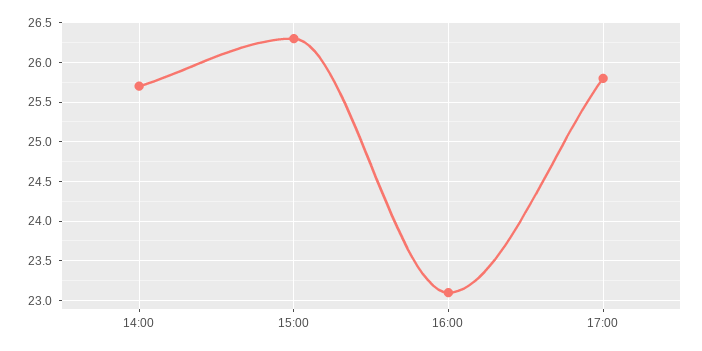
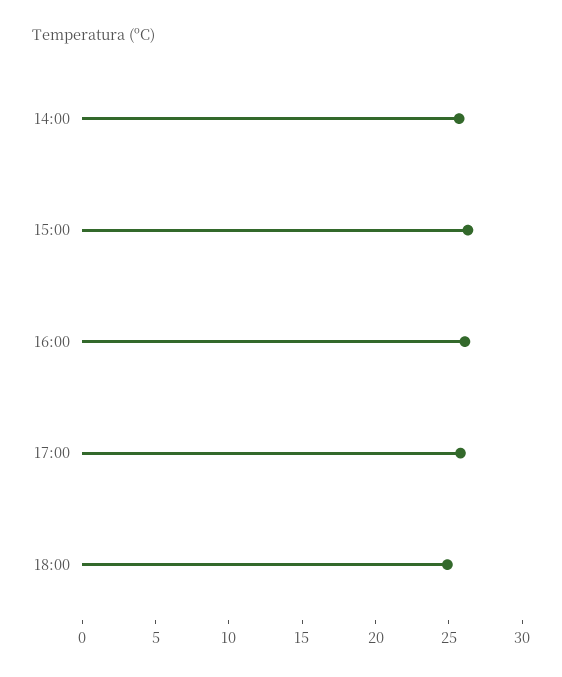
16:00: 23.1 -> 26
18:00: none -> 25

